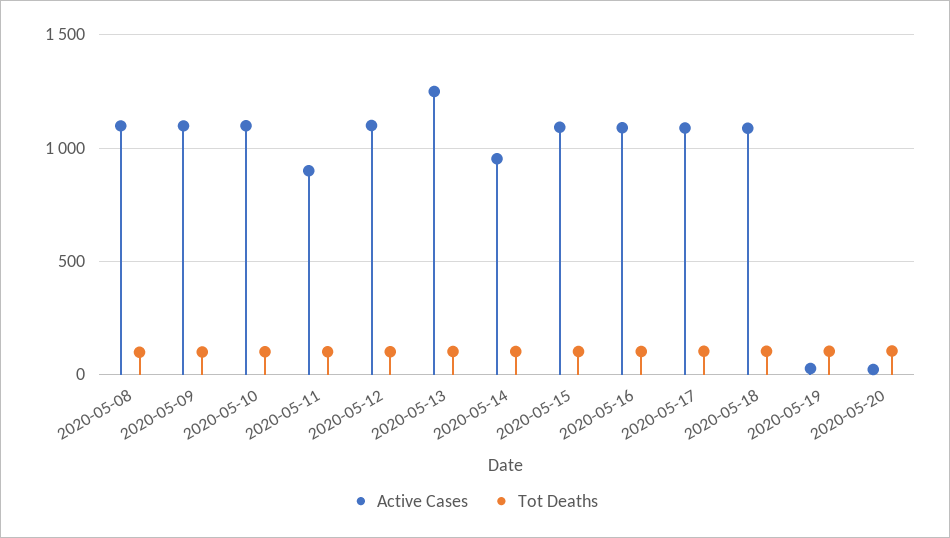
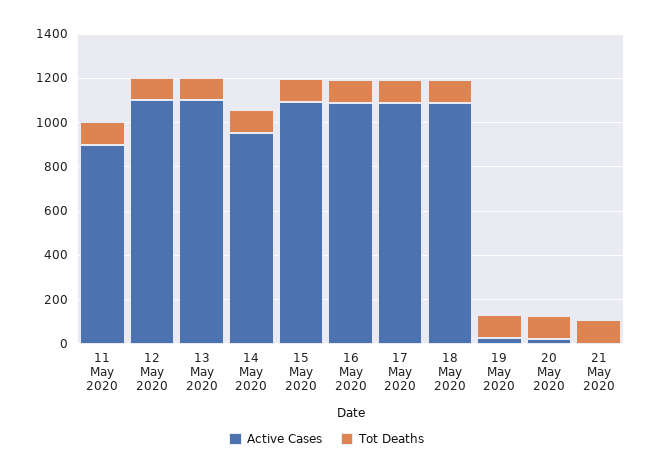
Active Cases, 2020-05-08: 1100 -> none
Tot Deaths, 2020-05-08: 100 -> none
Active Cases, 2020-05-09: 1100 -> none
Tot Deaths, 2020-05-09: 100 -> none
Active Cases, 2020-05-10: 1100 -> none
Tot Deaths, 2020-05-10: 100 -> none
Active Cases, 2020-05-13: 1250 -> 1100
Active Cases, 21 May 2020: none -> 0
Tot Deaths, 21 May 2020: none -> 100

